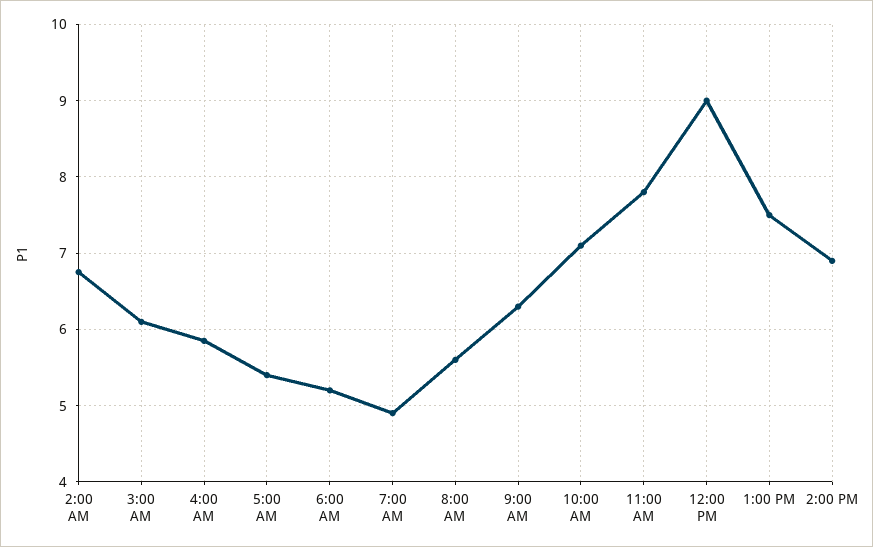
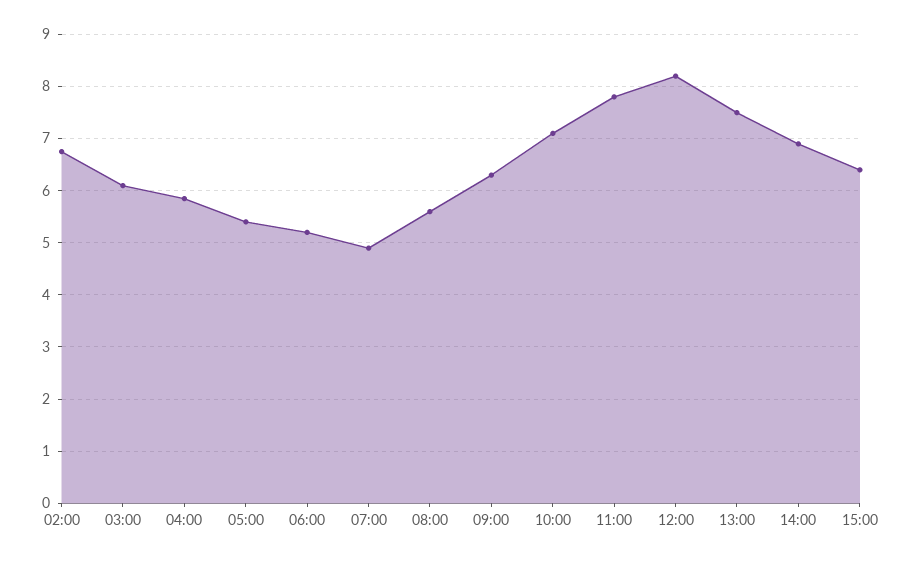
12:00 PM: 9 -> 8.2
15:00: none -> 6.4

